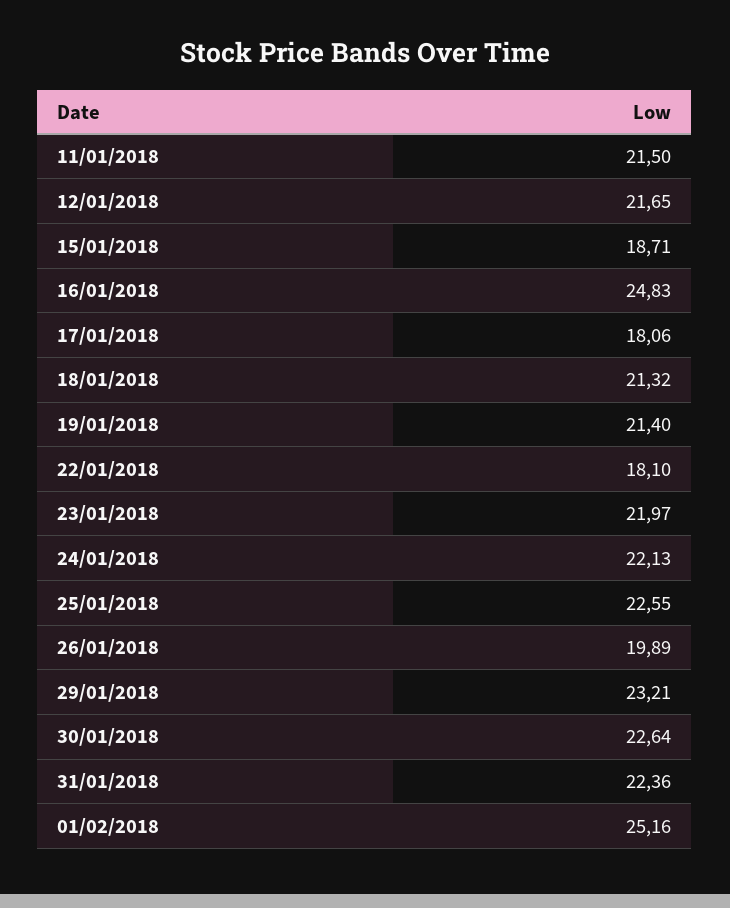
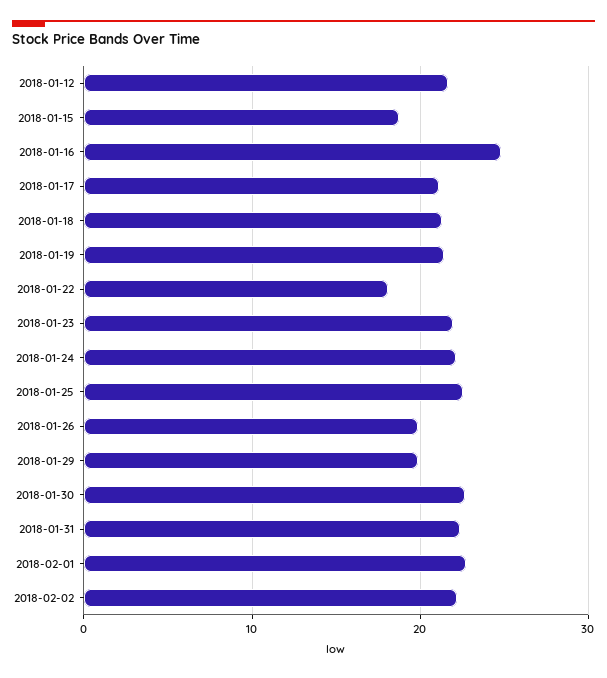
11/01/2018: 21.5 -> none
17/01/2018: 18.06 -> 21
29/01/2018: 23.21 -> 20
01/02/2018: 25.16 -> 23
2018-02-02: none -> 22

